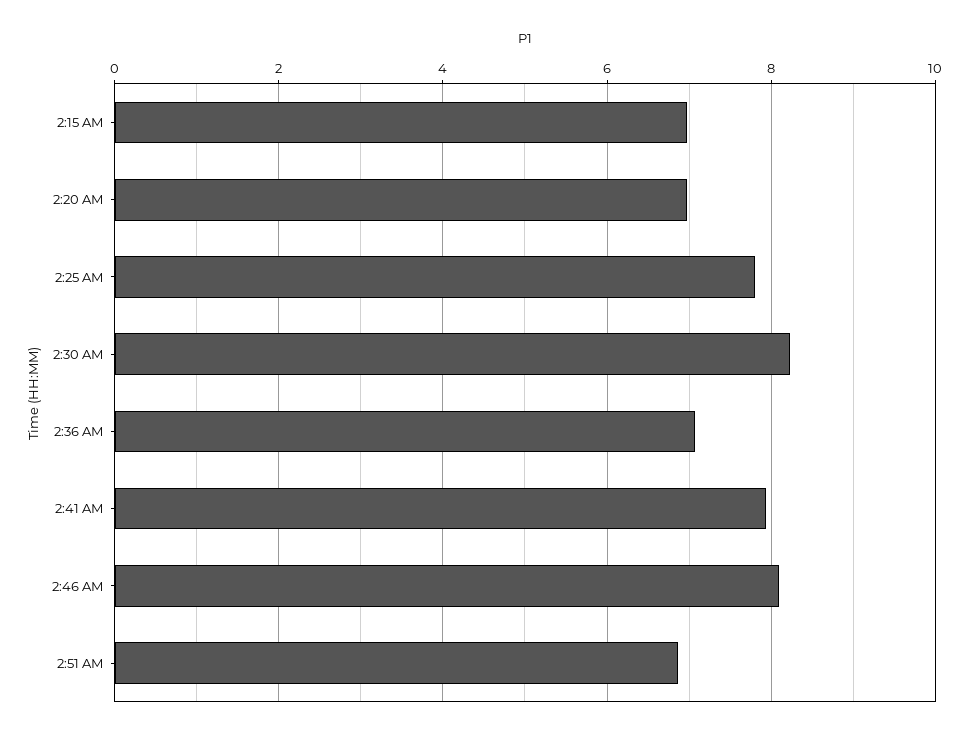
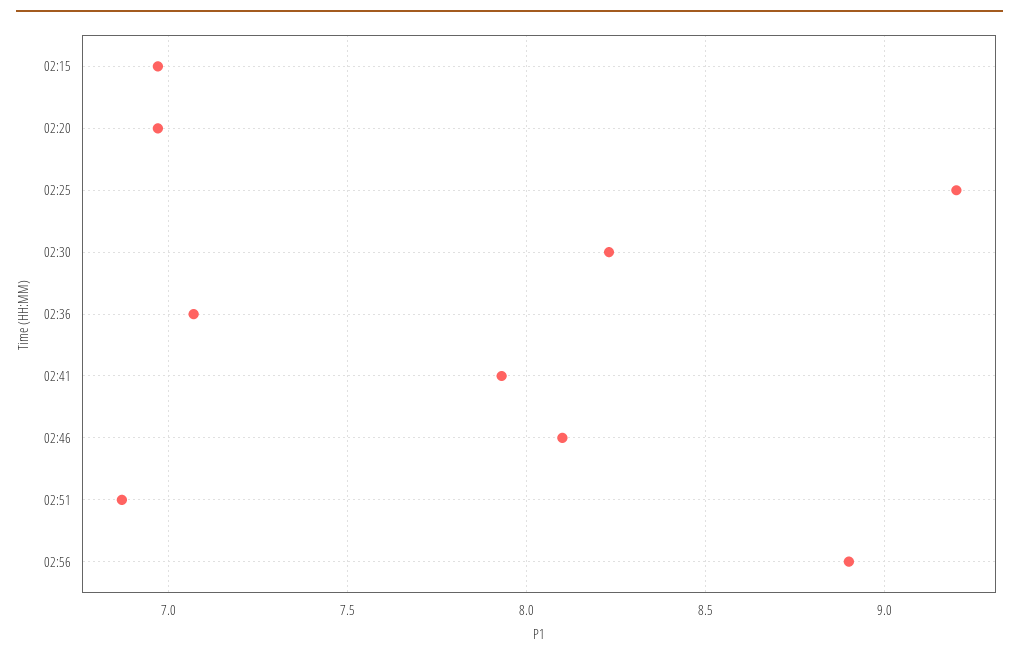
2:25 AM: 7.8 -> 9.2
02:56: none -> 8.9

